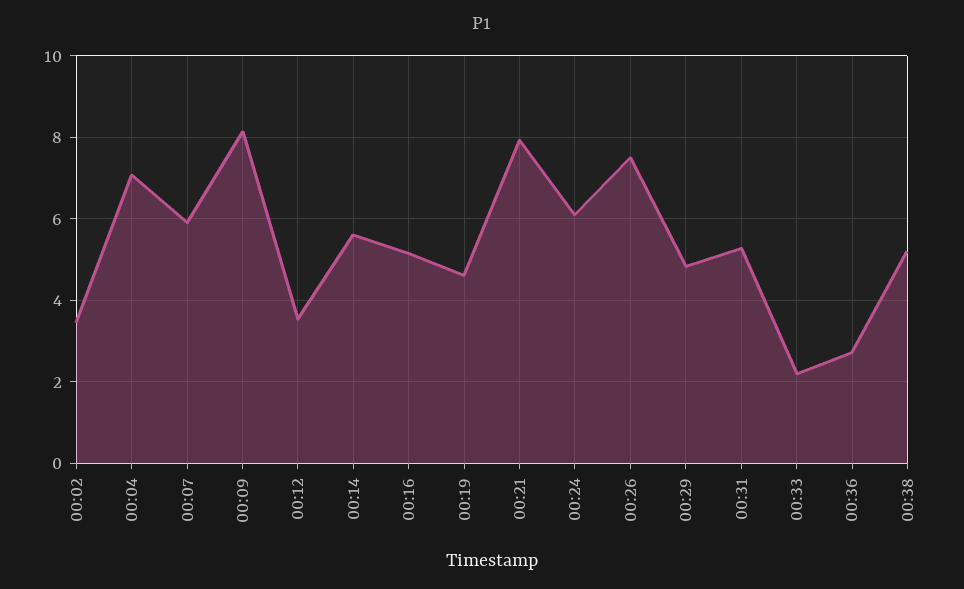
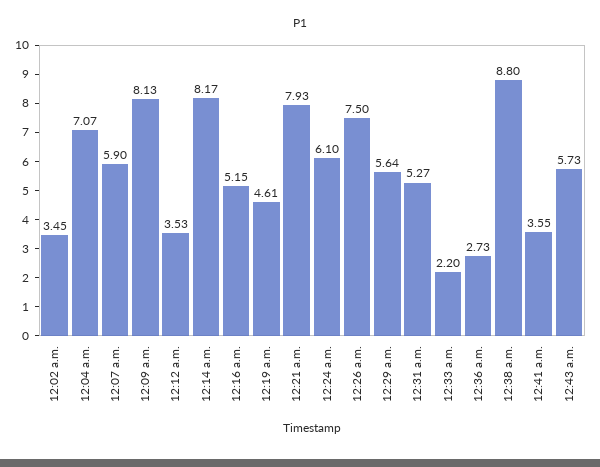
00:14: 5.6 -> 8.17
00:29: 4.8 -> 5.64
00:38: 5.2 -> 8.8
12:41 a.m.: none -> 3.55
12:43 a.m.: none -> 5.73

